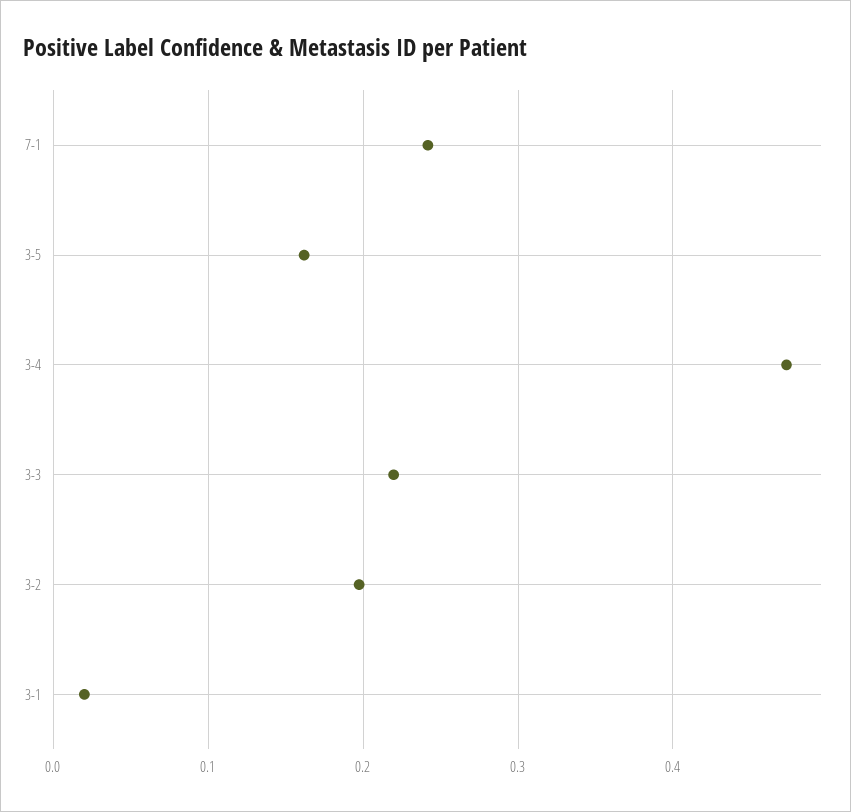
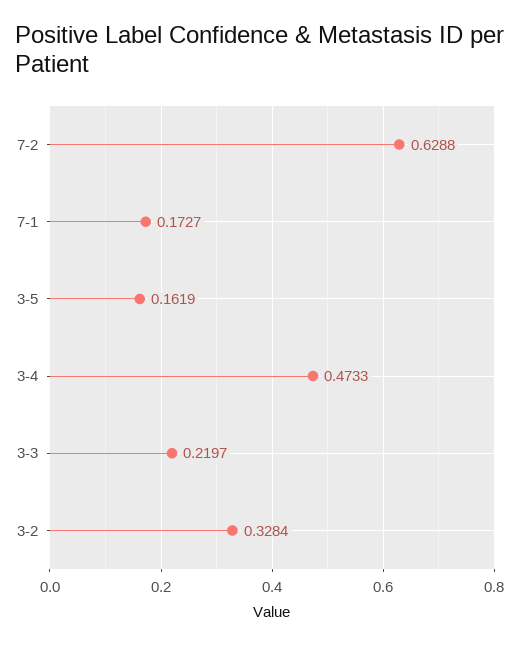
7-1: 0.24 -> 0.1727
3-2: 0.2 -> 0.3284
3-1: 0.02 -> none
7-2: none -> 0.6288

